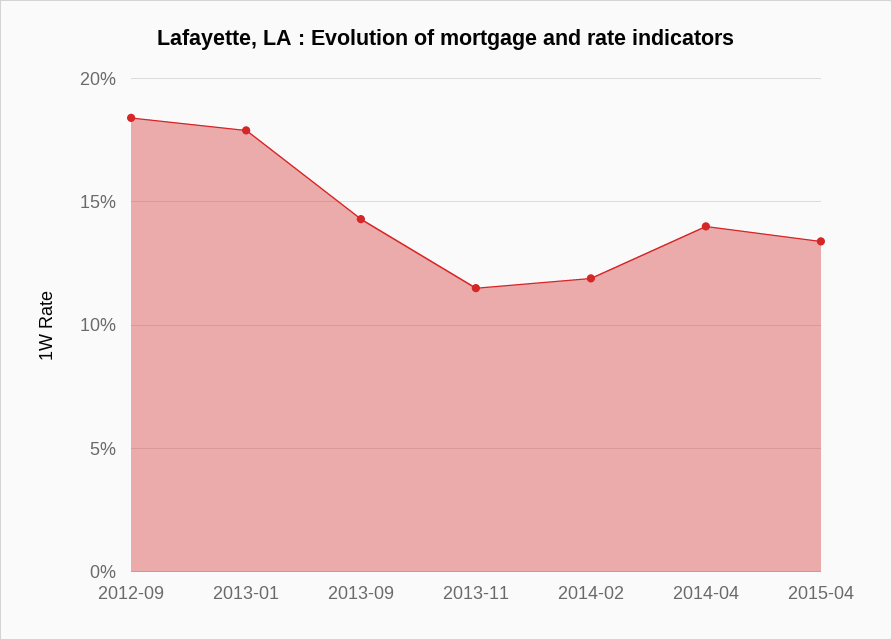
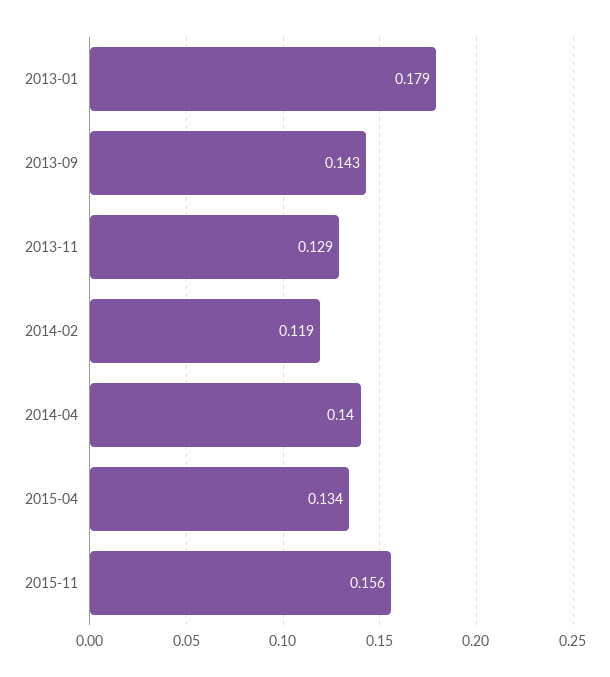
2012-09: 0.185 -> none
2013-11: 0.115 -> 0.129
2015-11: none -> 0.156

